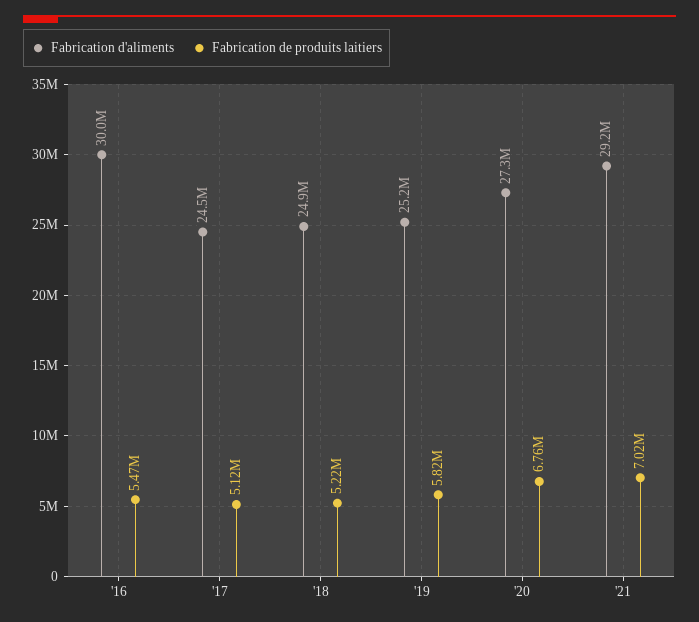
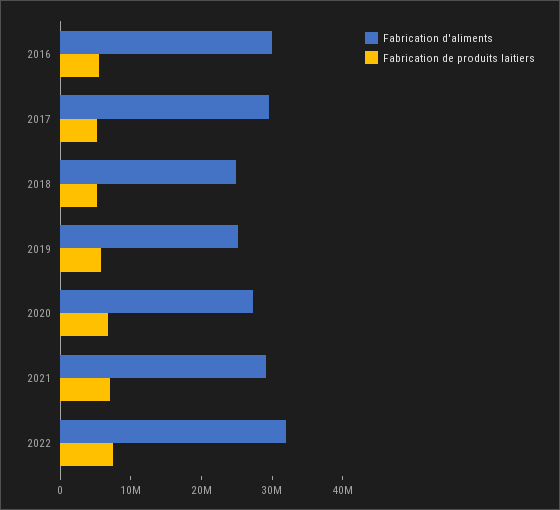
Fabrication d'aliments, '17: 24500000 -> 30000000
Fabrication d'aliments, 2022: none -> 32000000
Fabrication de produits laitiers, 2022: none -> 8000000

